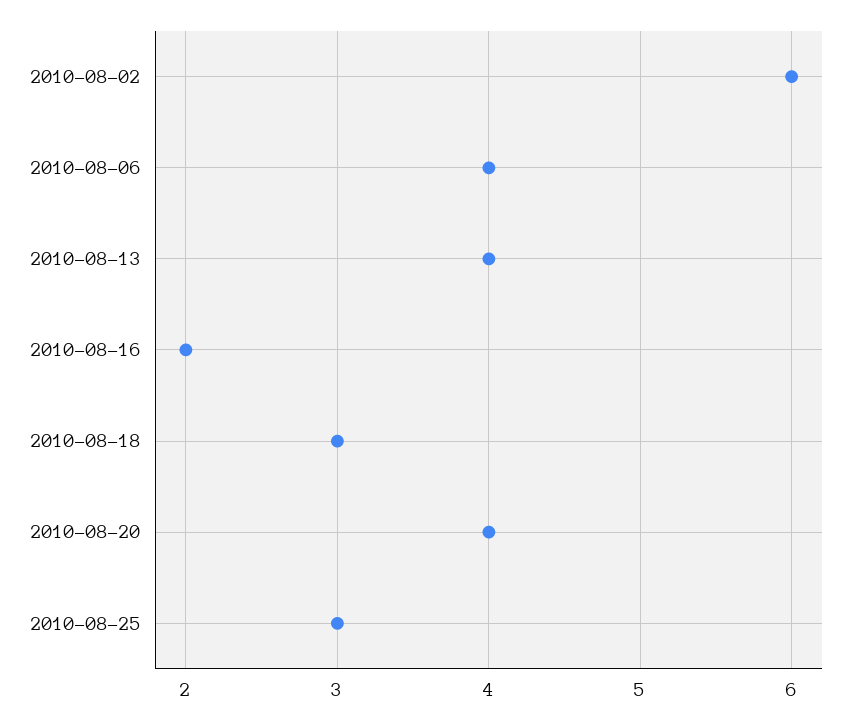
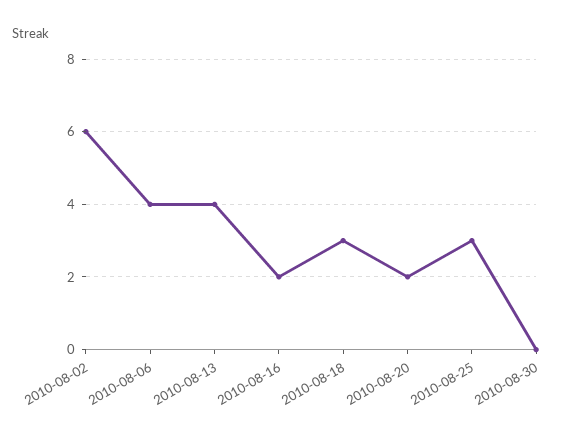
2010-08-20: 4 -> 2
2010-08-30: none -> 0

